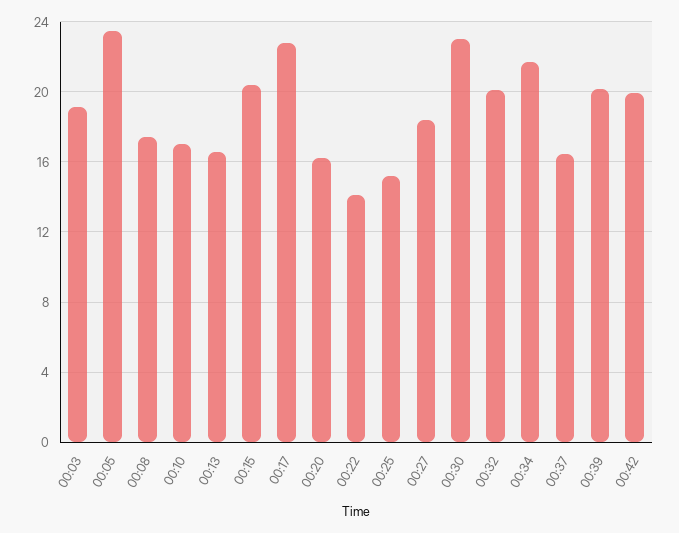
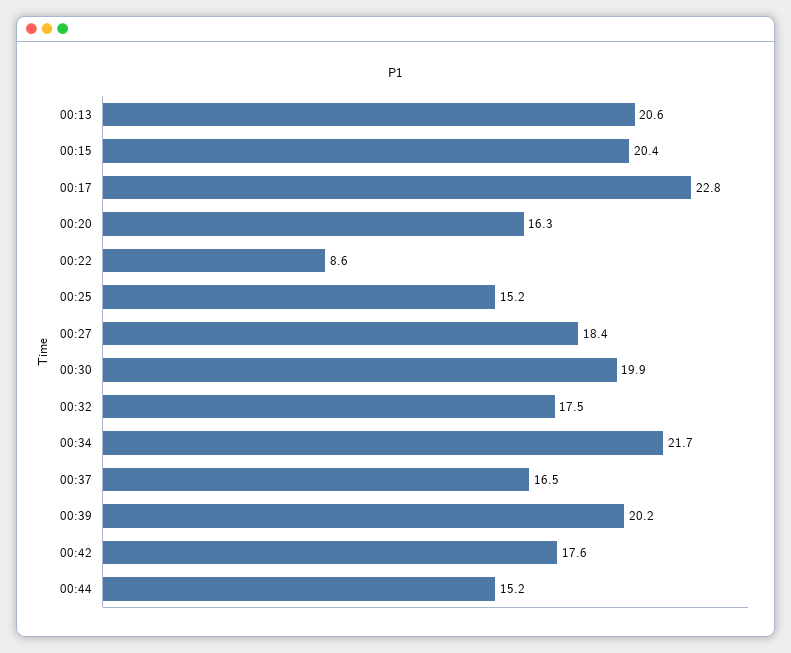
00:03: 19 -> none
00:05: 23.5 -> none
00:08: 17.5 -> none
00:10: 17 -> none
00:13: 16.5 -> 20.6
00:22: 14 -> 8.6
00:30: 23 -> 19.9
00:32: 20 -> 17.5
00:42: 20 -> 17.6
00:44: none -> 15.2

